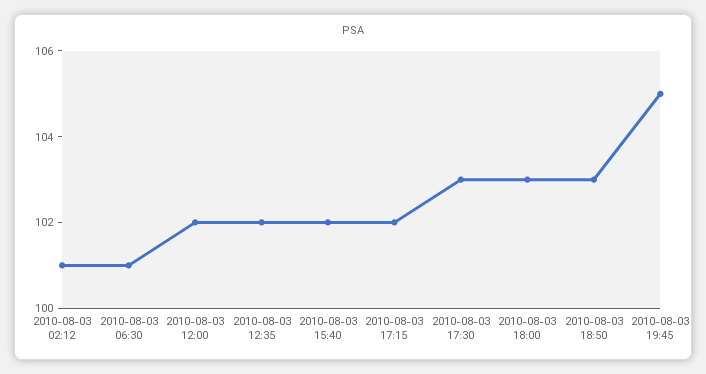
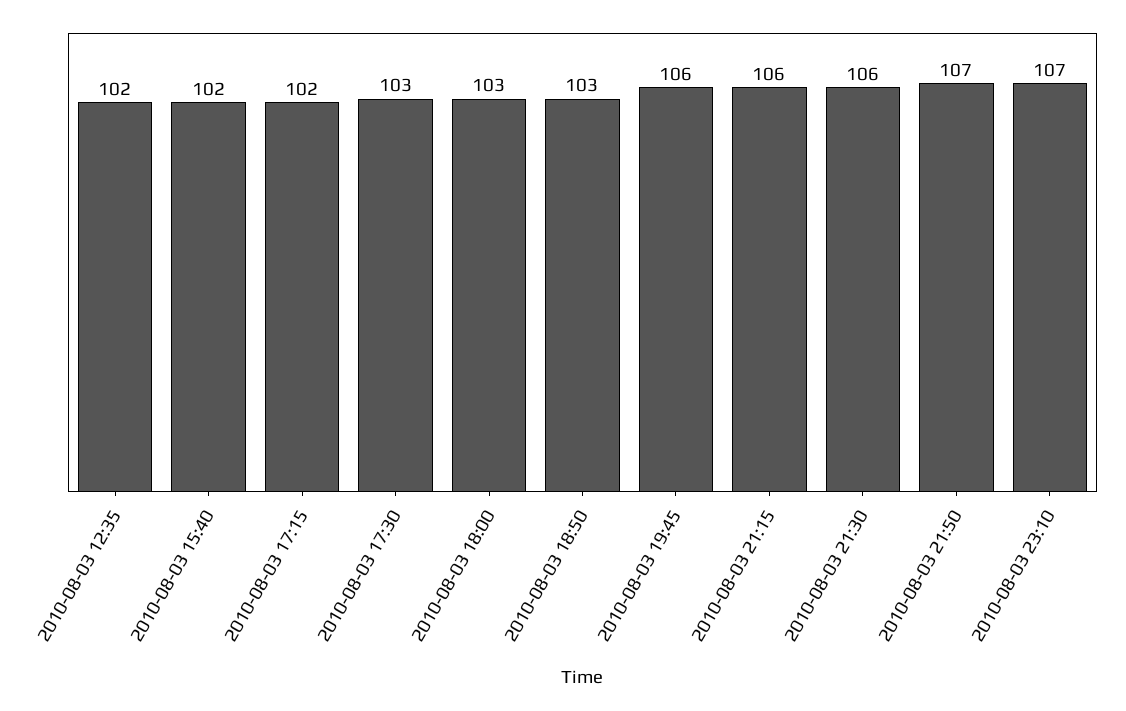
2010-08-03 02:12: 101 -> none
2010-08-03 06:30: 101 -> none
2010-08-03 12:00: 102 -> none
2010-08-03 19:45: 105 -> 106
2010-08-03 21:15: none -> 106
2010-08-03 21:30: none -> 106
2010-08-03 21:50: none -> 107
2010-08-03 23:10: none -> 107

